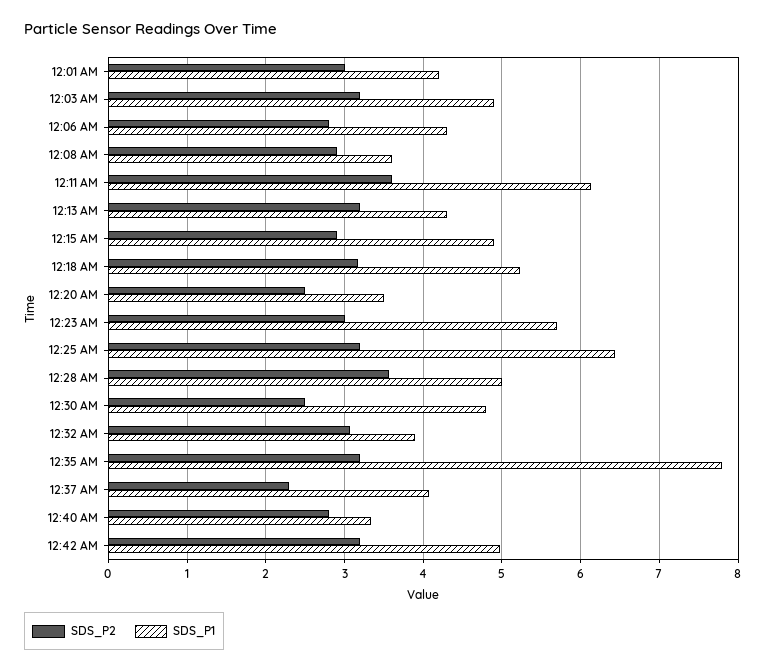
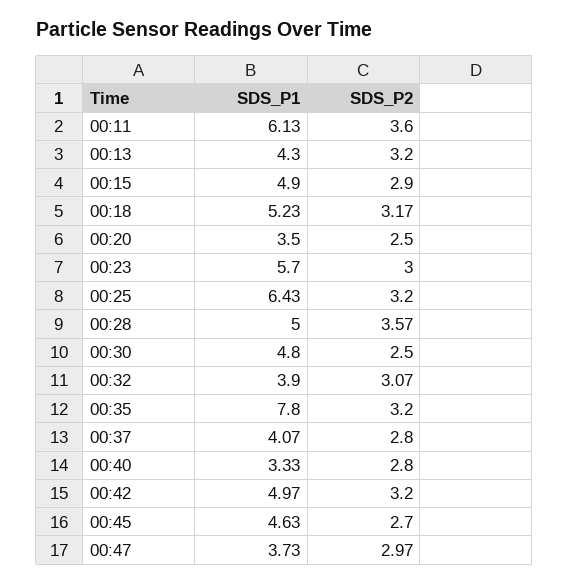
SDS_P2, 12:01 AM: 3 -> none
SDS_P1, 12:01 AM: 4.2 -> none
SDS_P2, 12:03 AM: 3.2 -> none
SDS_P1, 12:03 AM: 4.9 -> none
SDS_P2, 12:06 AM: 2.8 -> none
SDS_P1, 12:06 AM: 4.3 -> none
SDS_P2, 12:08 AM: 2.9 -> none
SDS_P1, 12:08 AM: 3.6 -> none
SDS_P2, 12:37 AM: 2.3 -> 2.8
SDS_P1, 00:45: none -> 4.63
SDS_P2, 00:45: none -> 2.7
SDS_P1, 00:47: none -> 3.73
SDS_P2, 00:47: none -> 2.97

